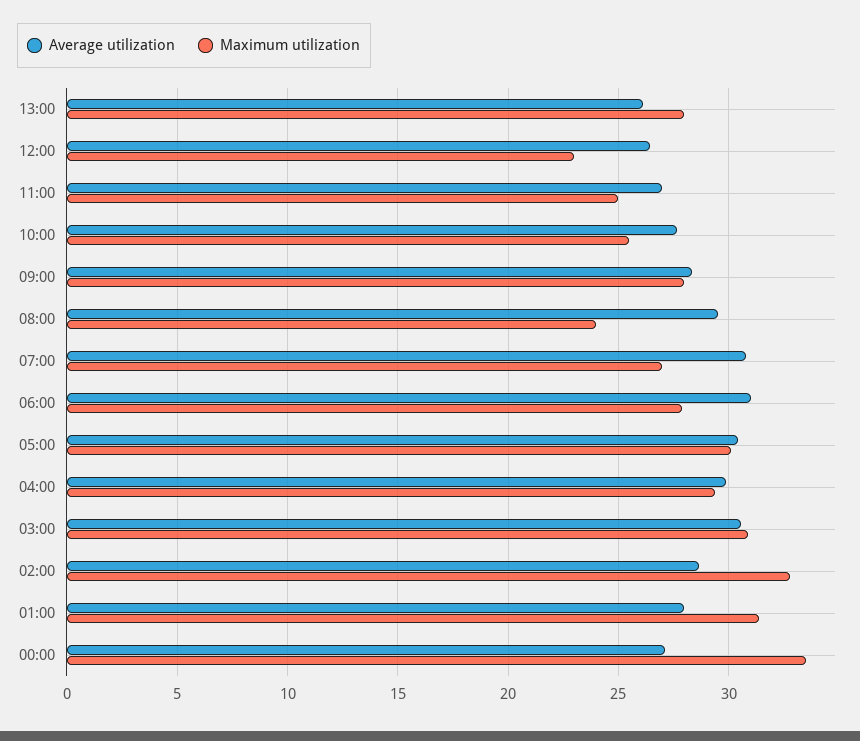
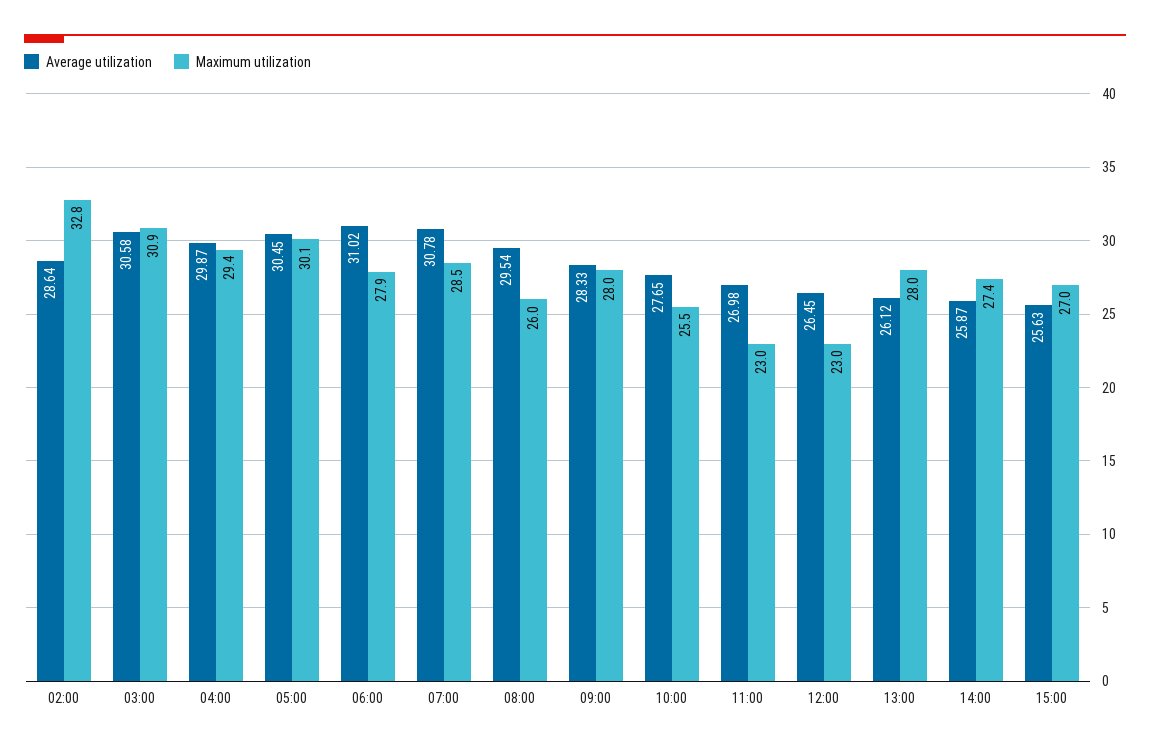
Maximum utilization, 11:00: 25 -> 23
Maximum utilization, 08:00: 24 -> 26
Maximum utilization, 07:00: 27 -> 28.5
Average utilization, 01:00: 28 -> none
Maximum utilization, 01:00: 31.5 -> none
Average utilization, 00:00: 27 -> none
Maximum utilization, 00:00: 33.5 -> none
Average utilization, 14:00: none -> 25.87
Maximum utilization, 14:00: none -> 27.4
Average utilization, 15:00: none -> 25.63
Maximum utilization, 15:00: none -> 27

